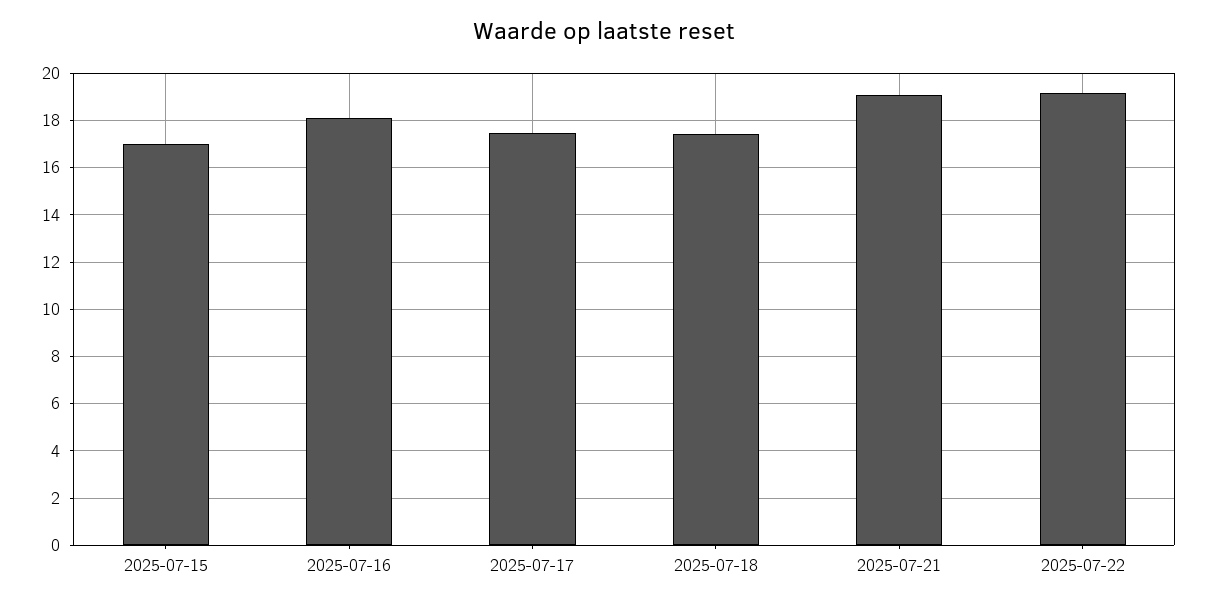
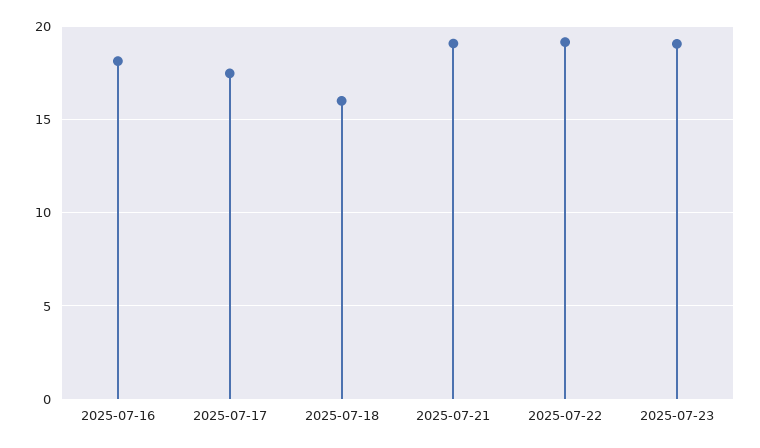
2025-07-15: 17 -> none
2025-07-18: 17.5 -> 16
2025-07-23: none -> 19

